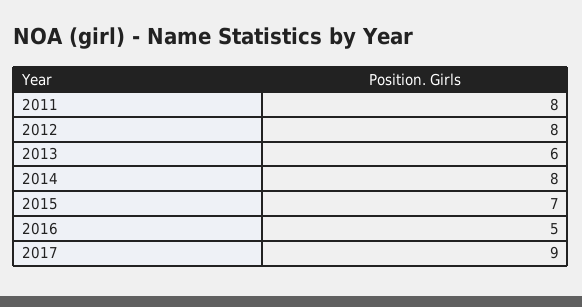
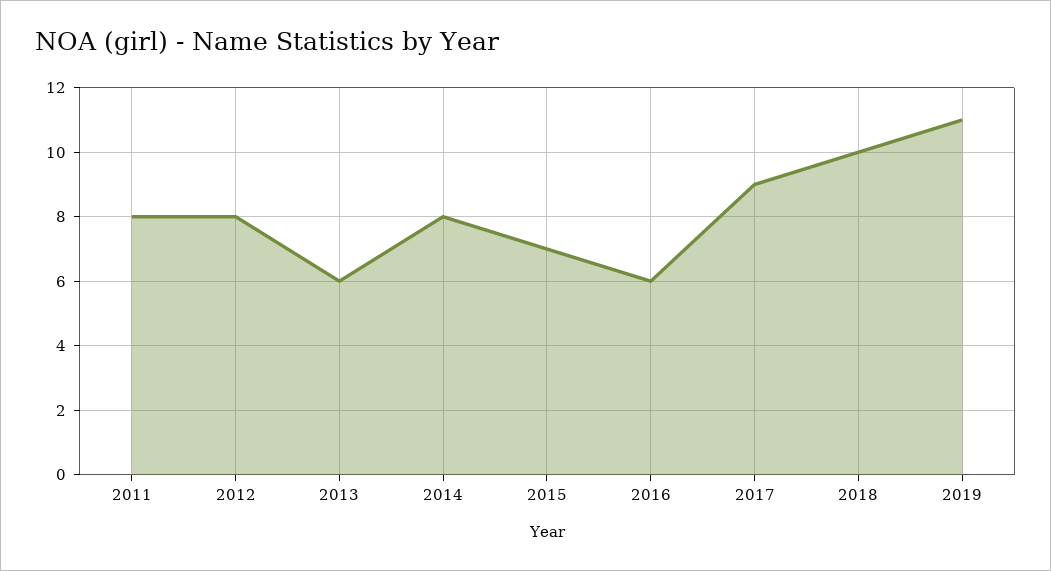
2016: 5 -> 6
2018: none -> 10
2019: none -> 11

